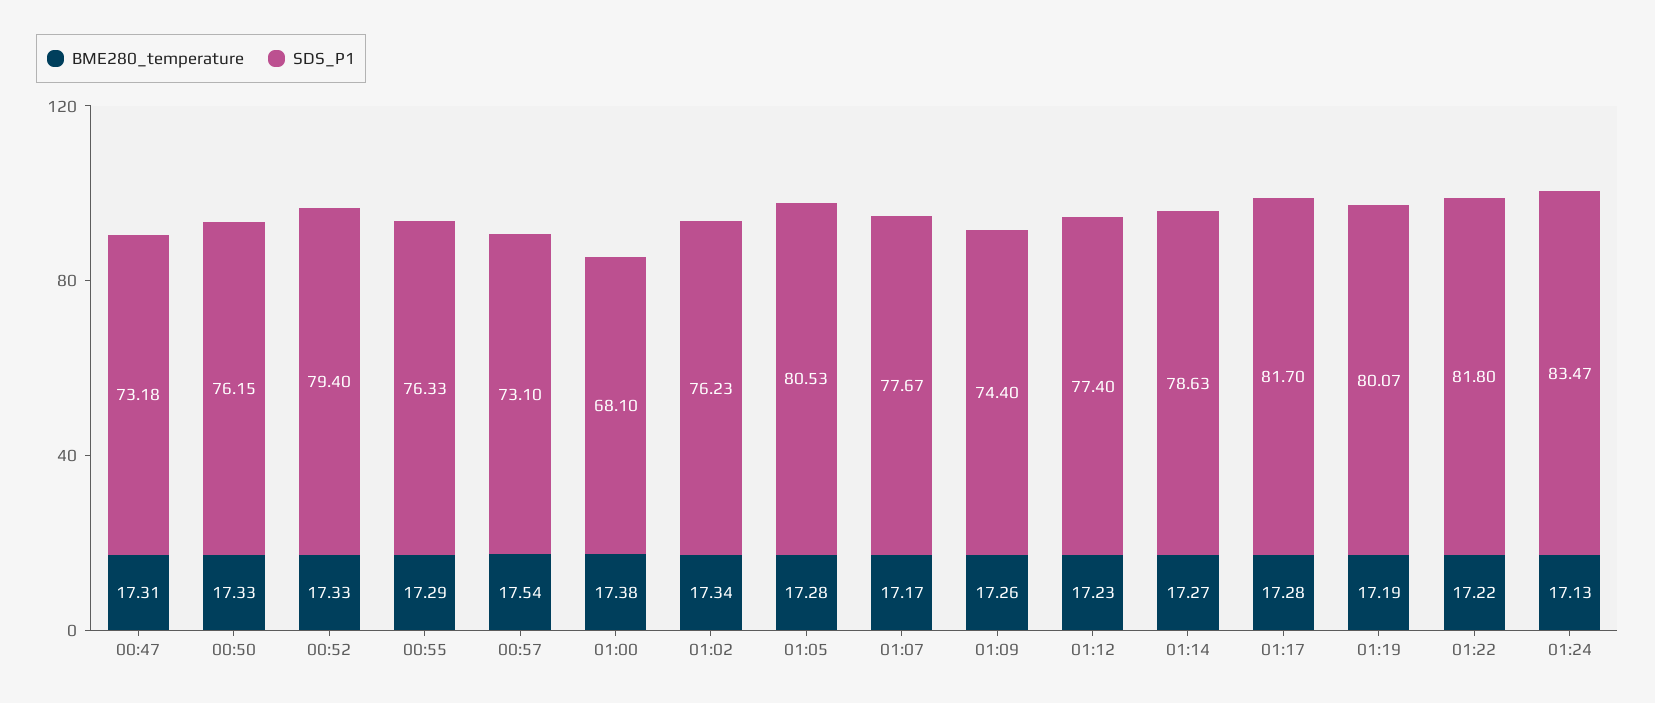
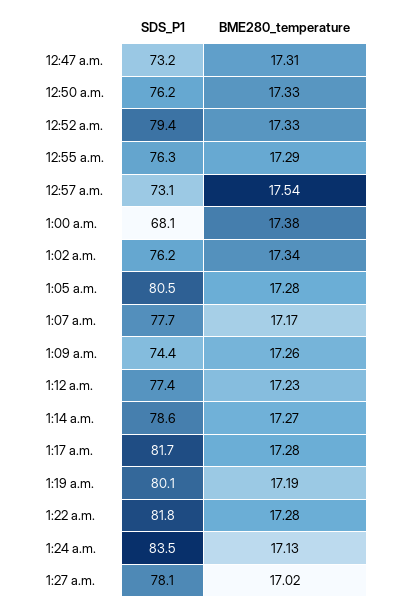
BME280_temperature, 01:22: 17.22 -> 17.28
SDS_P1, 1:27 a.m.: none -> 78.1
BME280_temperature, 1:27 a.m.: none -> 17.02

